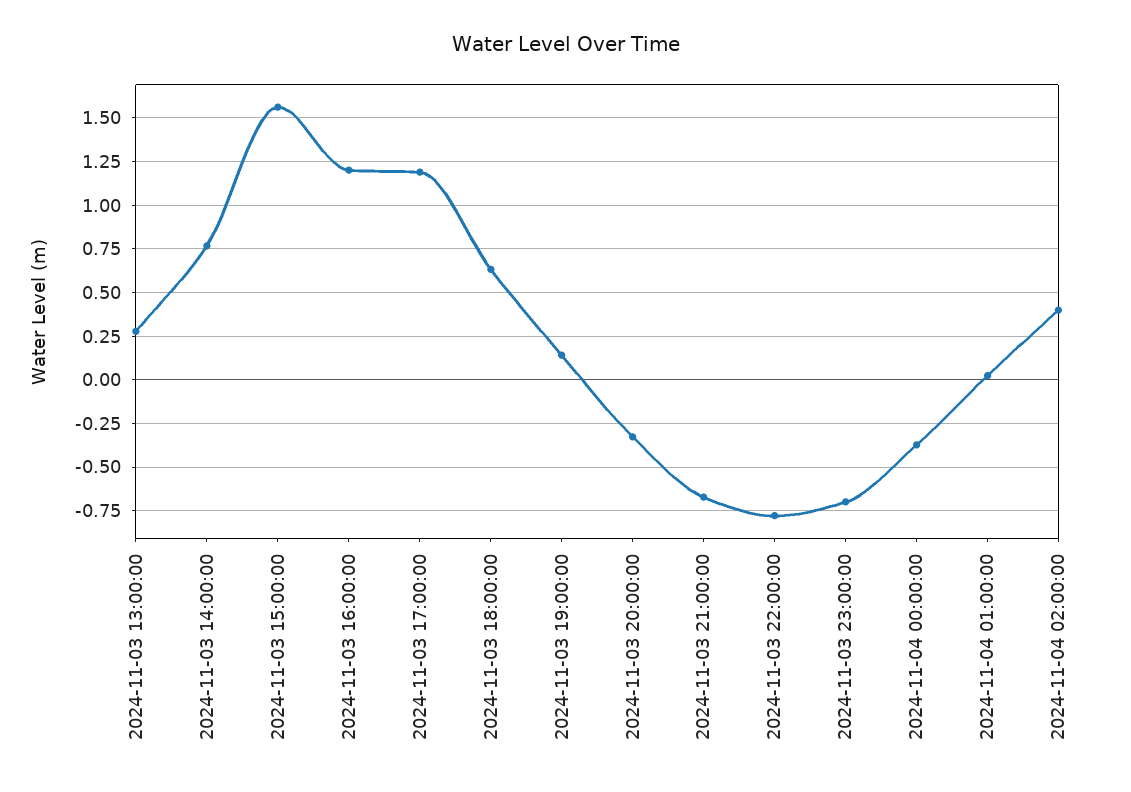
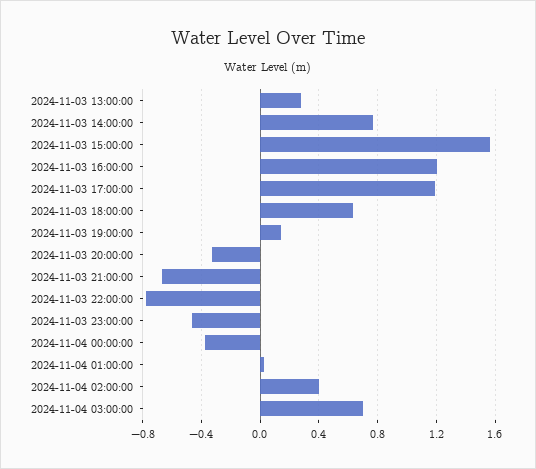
2024-11-03 23:00:00: -0.7 -> -0.45
2024-11-04 03:00:00: none -> 0.7

